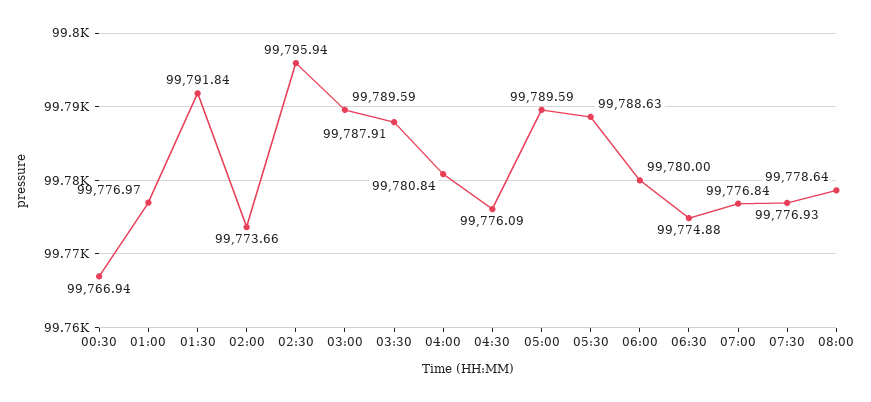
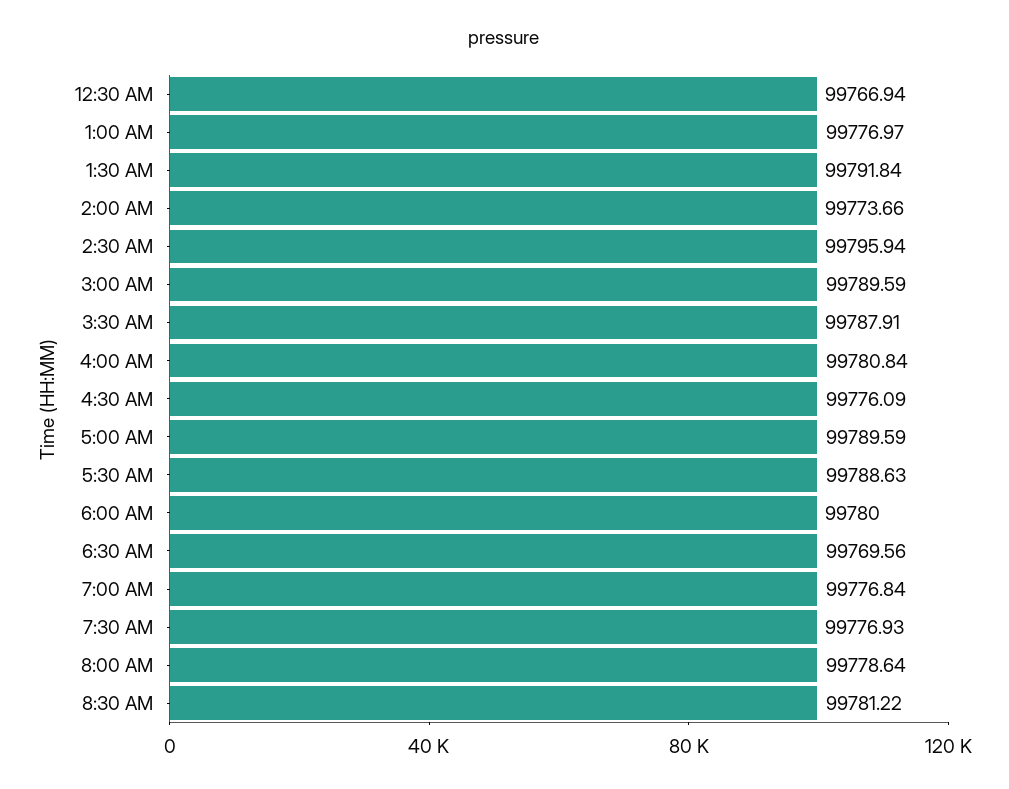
06:30: 99774.88 -> 99769.56
8:30 AM: none -> 99781.22

